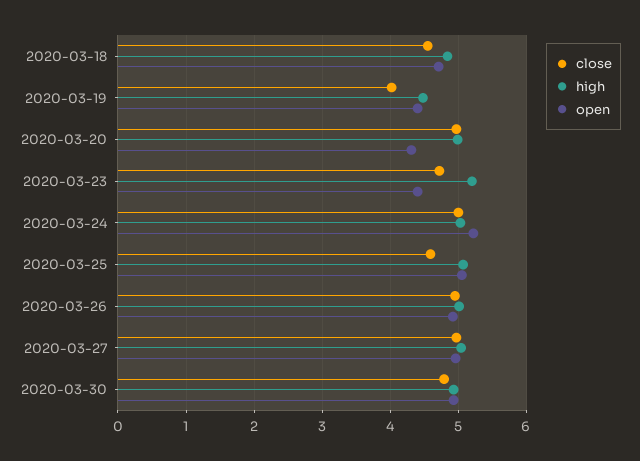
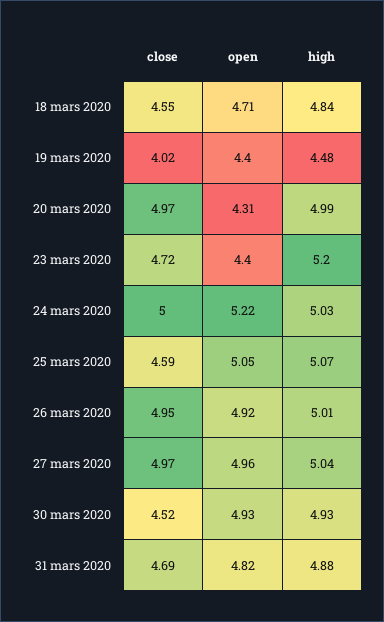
close, 2020-03-30: 4.8 -> 4.52
close, 31 mars 2020: none -> 4.69
open, 31 mars 2020: none -> 4.82
high, 31 mars 2020: none -> 4.88

